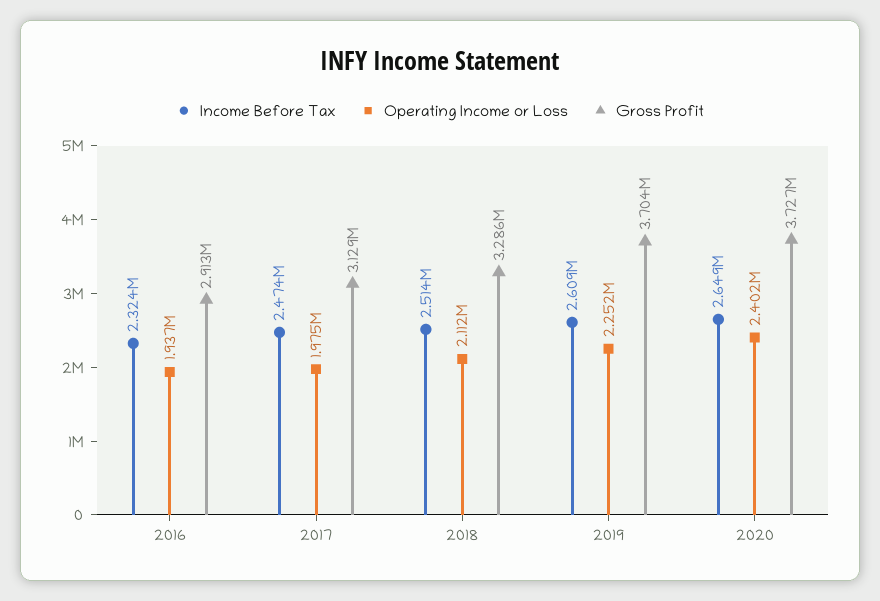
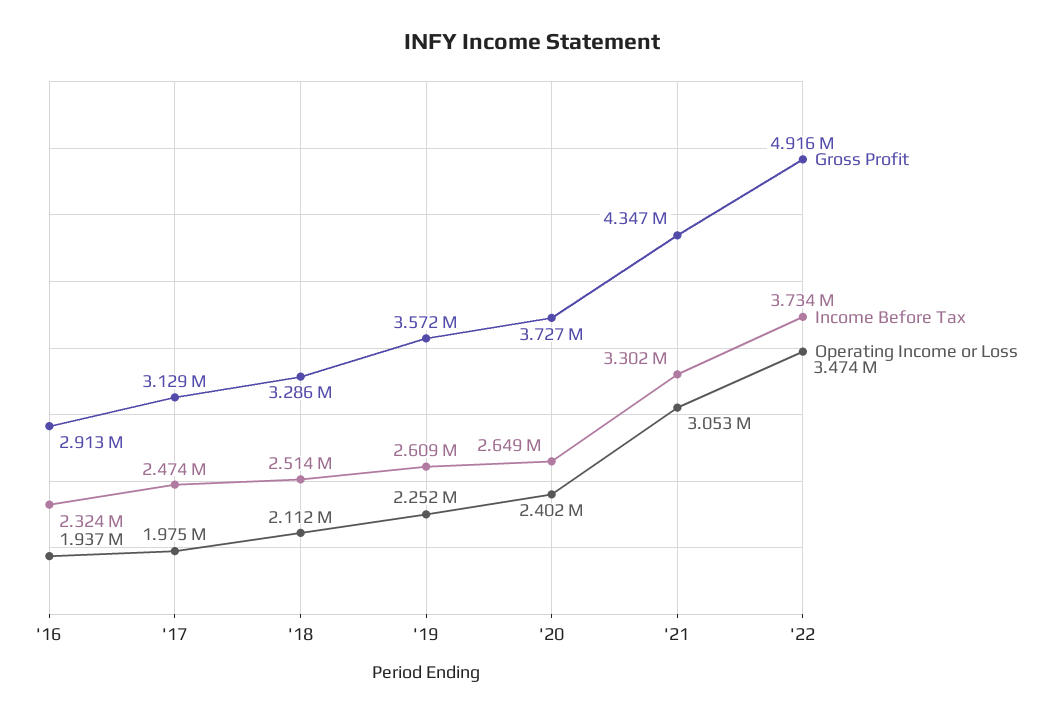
Gross Profit, 2019: 3704000 -> 3572000
Gross Profit, '21: none -> 4347000
Income Before Tax, '21: none -> 3302000
Operating Income or Loss, '21: none -> 3053000
Gross Profit, '22: none -> 4916000
Income Before Tax, '22: none -> 3734000
Operating Income or Loss, '22: none -> 3474000

